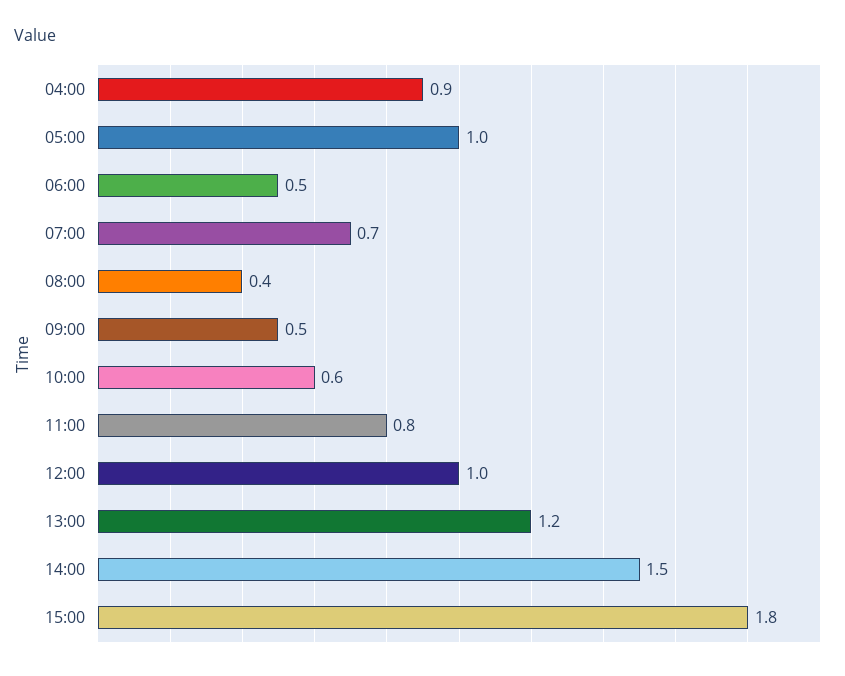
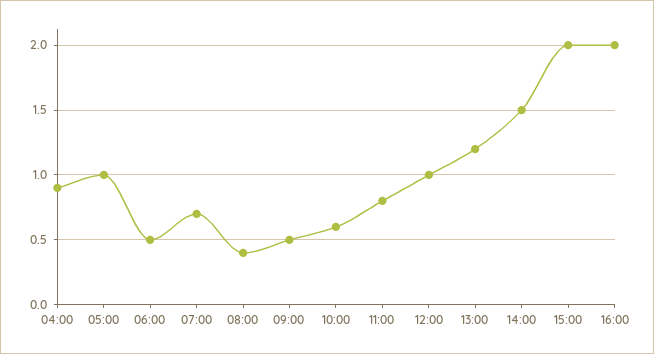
15:00: 1.8 -> 2
16:00: none -> 2

